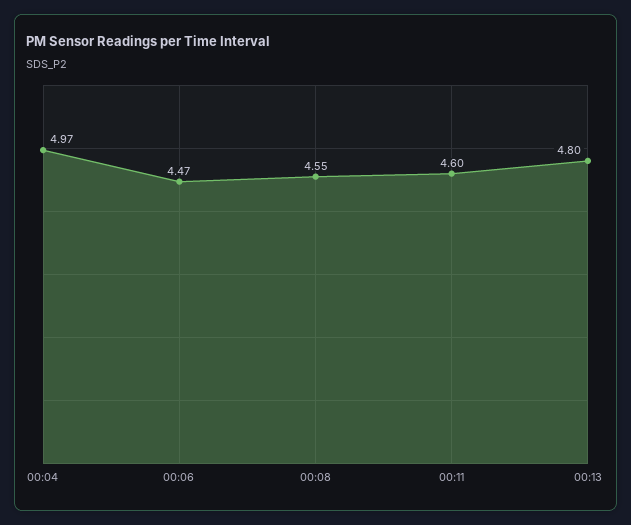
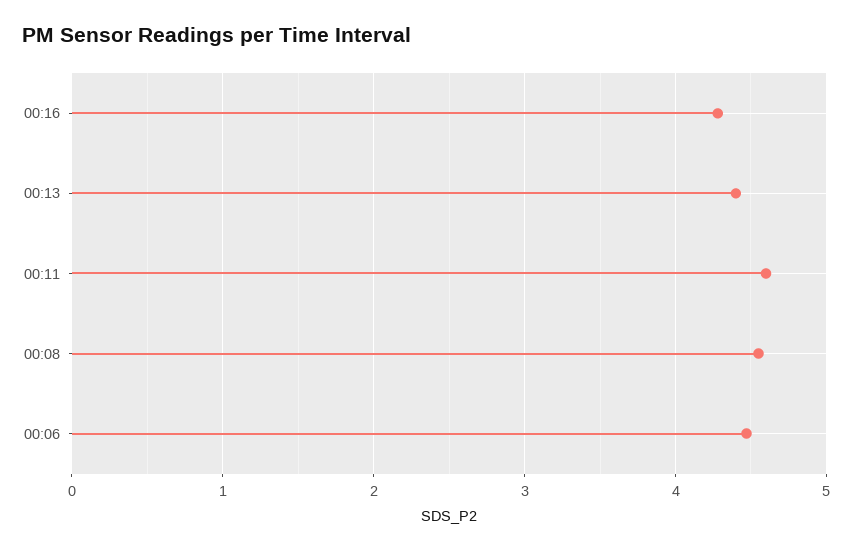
00:04: 4.97 -> none
00:13: 4.8 -> 4.4
00:16: none -> 4.3

